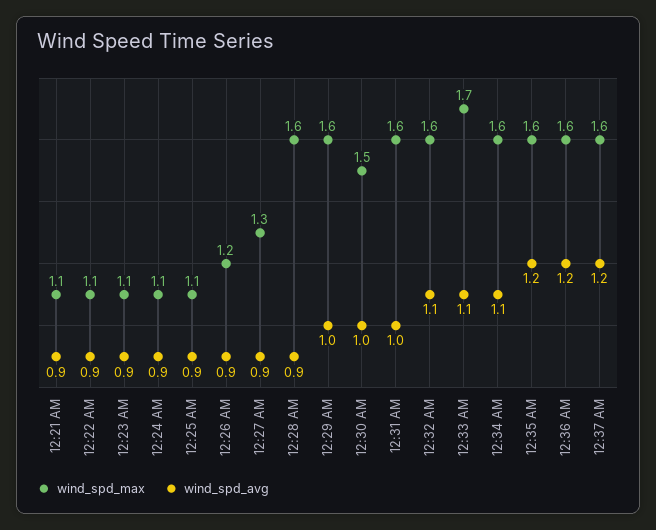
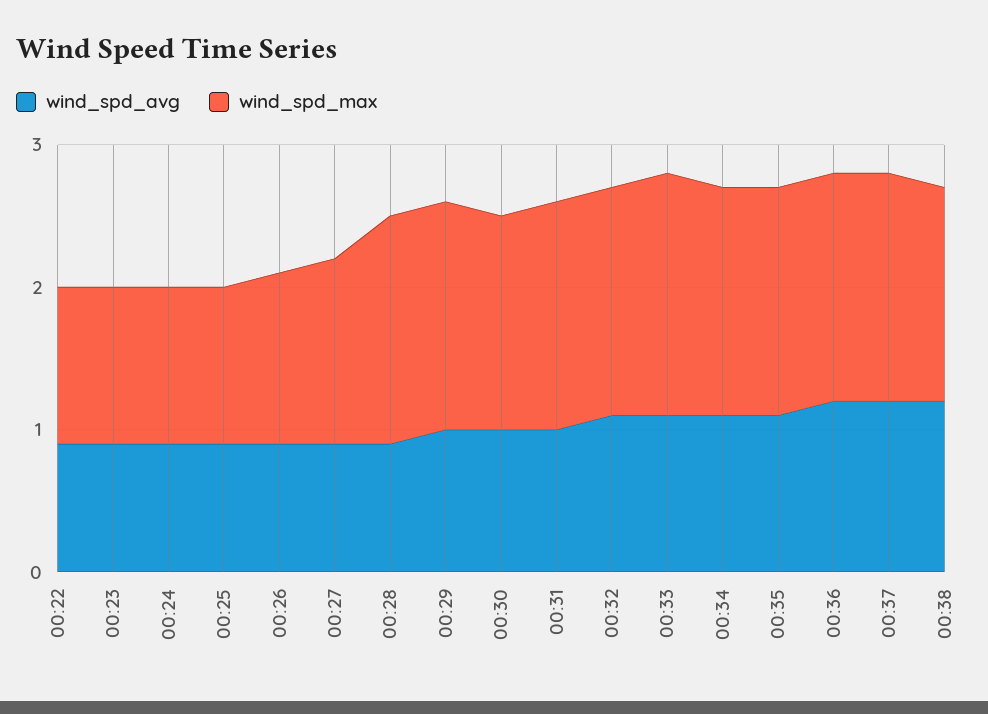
wind_spd_max, 12:21 AM: 1.1 -> none
wind_spd_avg, 12:21 AM: 0.9 -> none
wind_spd_avg, 12:35 AM: 1.2 -> 1.1
wind_spd_avg, 00:38: none -> 1.2
wind_spd_max, 00:38: none -> 1.5

